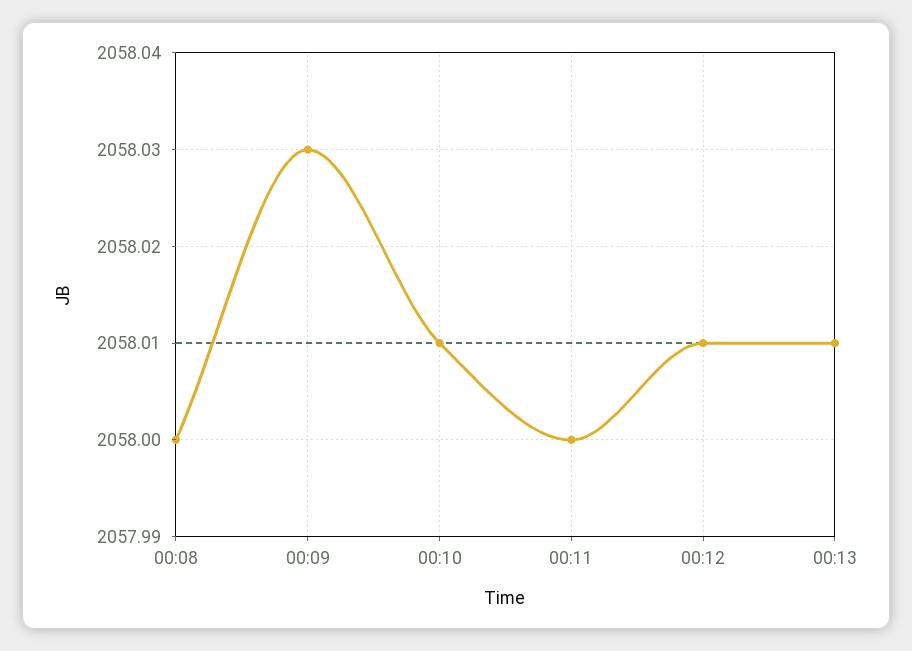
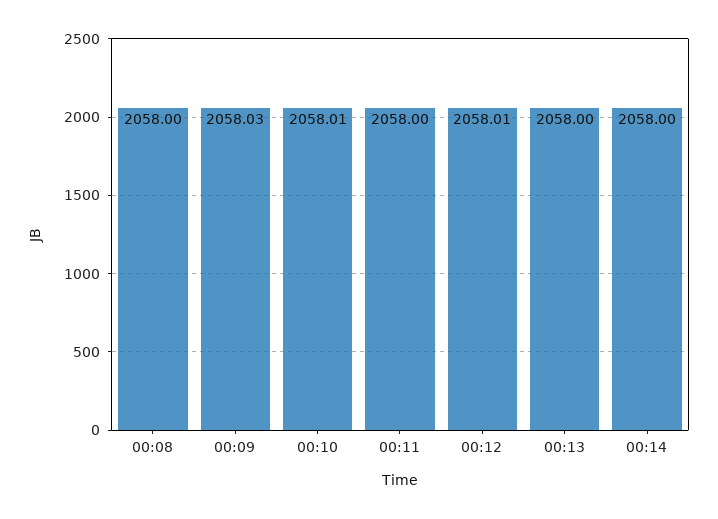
00:13: 2058.01 -> 2058
00:14: none -> 2058

